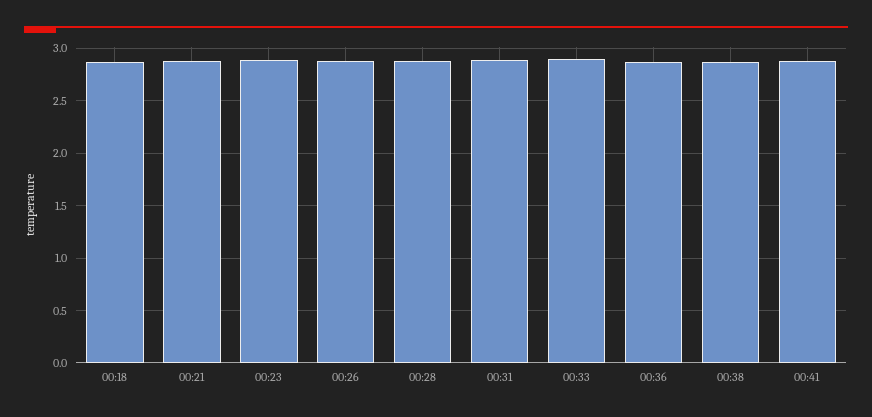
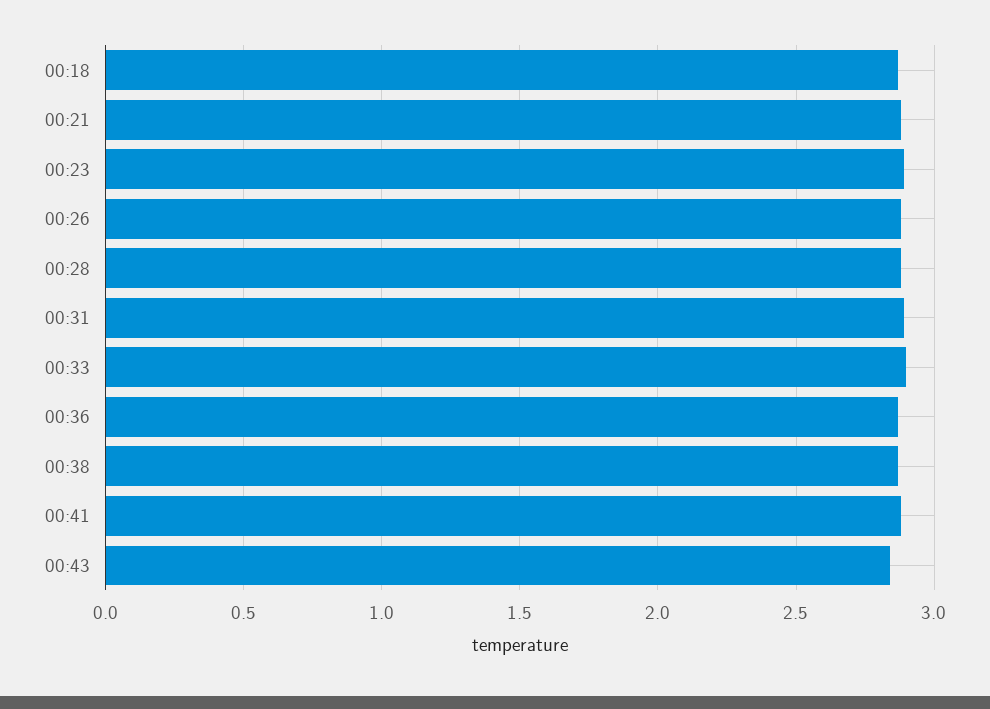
00:43: none -> 2.85

